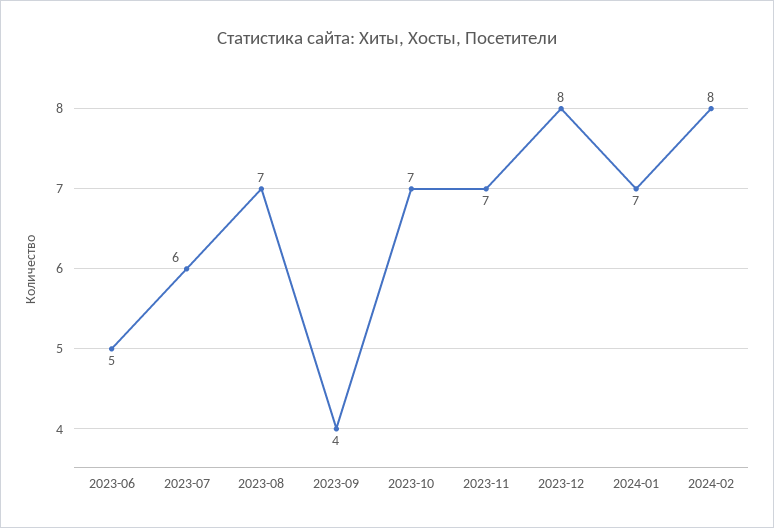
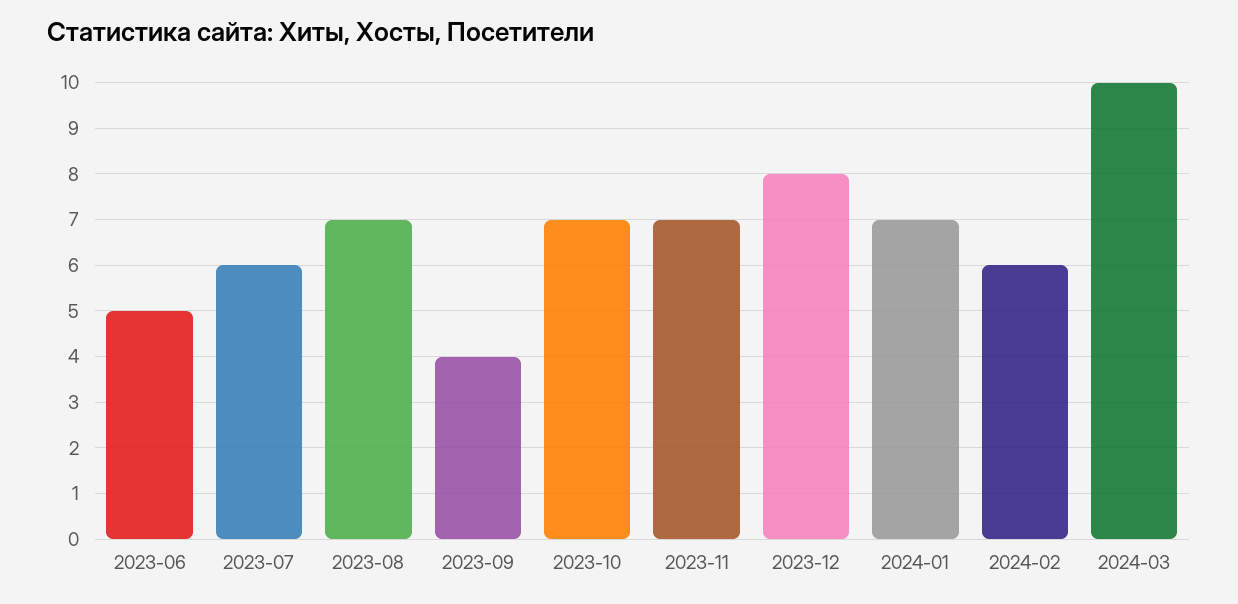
2024-02: 8 -> 6
2024-03: none -> 10

